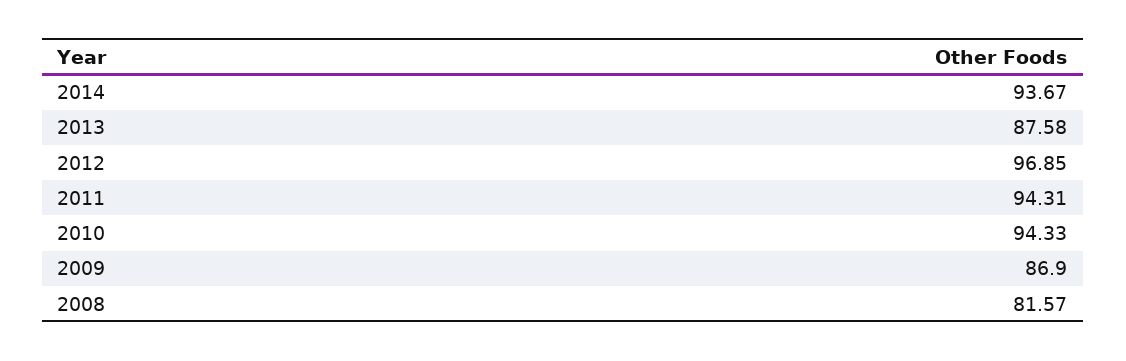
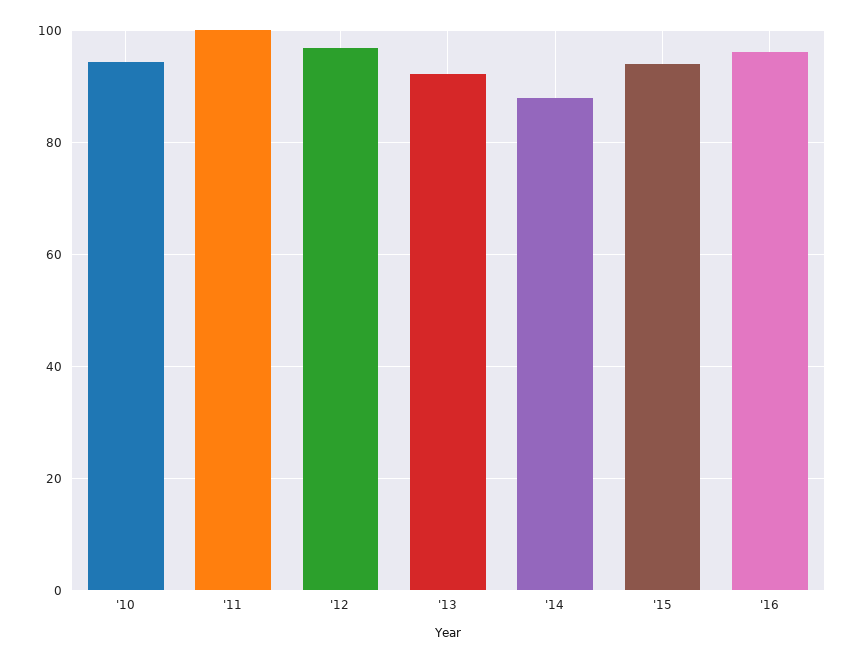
2014: 93.67 -> 88
2013: 87.58 -> 92
2011: 94.31 -> 100
2009: 86.9 -> none
2008: 81.57 -> none
'15: none -> 94
'16: none -> 96

